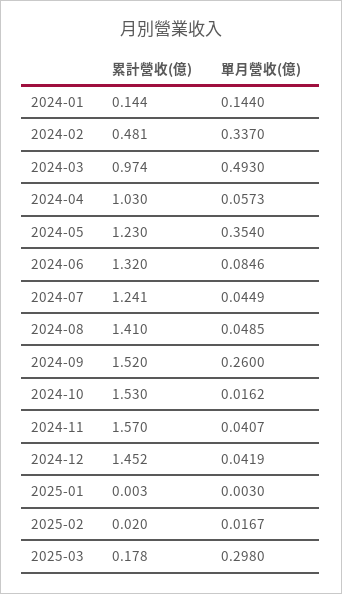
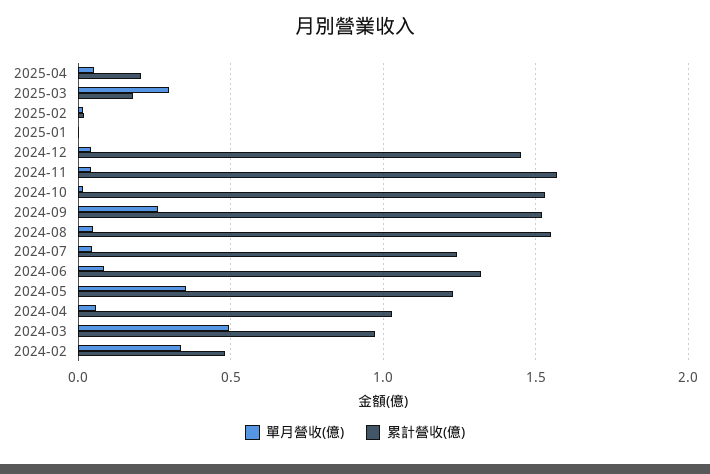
累計營收(億), 2024-01: 0.144 -> none
單月營收(億), 2024-01: 0.144 -> none
累計營收(億), 2024-08: 1.41 -> 1.55
單月營收(億), 2025-04: none -> 0.05
累計營收(億), 2025-04: none -> 0.2

